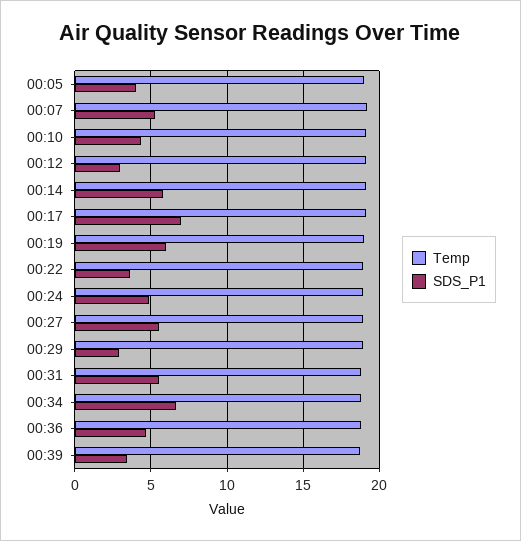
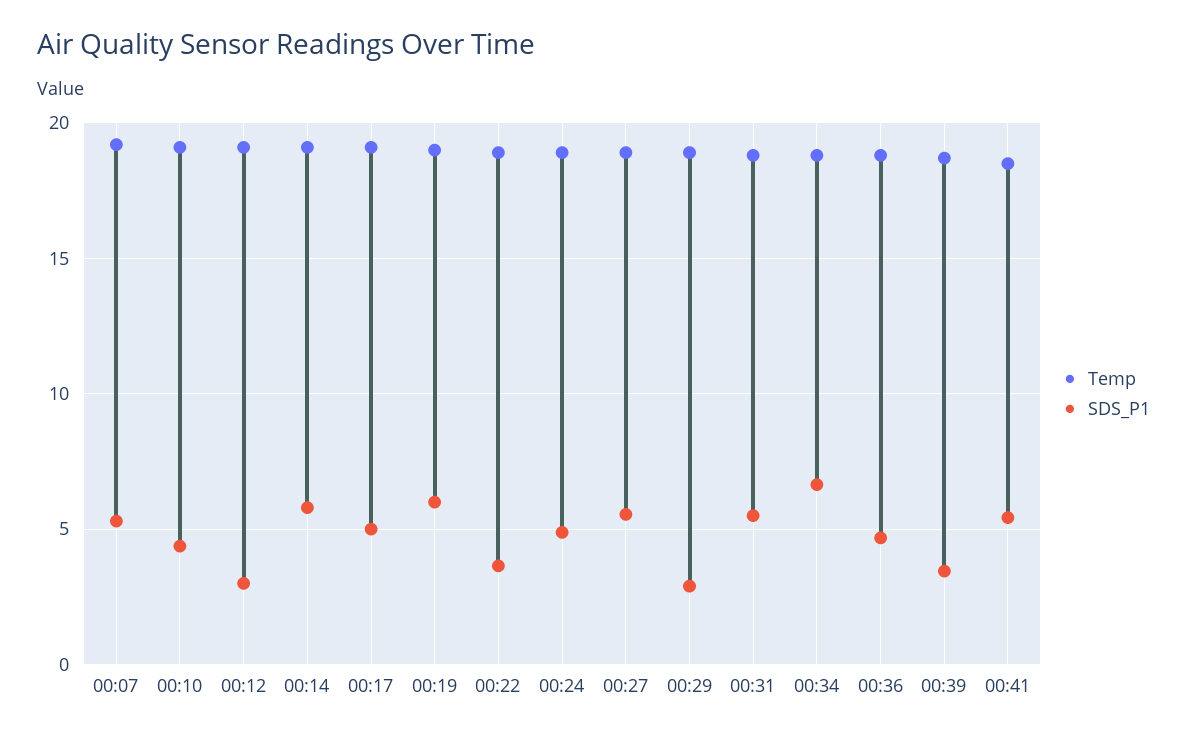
Temp, 00:05: 19 -> none
SDS_P1, 00:05: 4 -> none
SDS_P1, 00:17: 7 -> 5
Temp, 00:41: none -> 18.5
SDS_P1, 00:41: none -> 5.5

